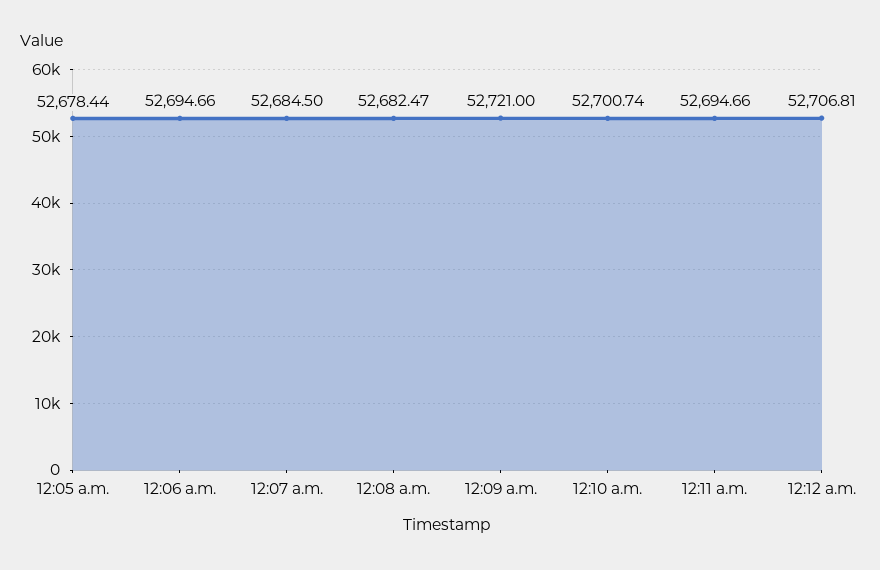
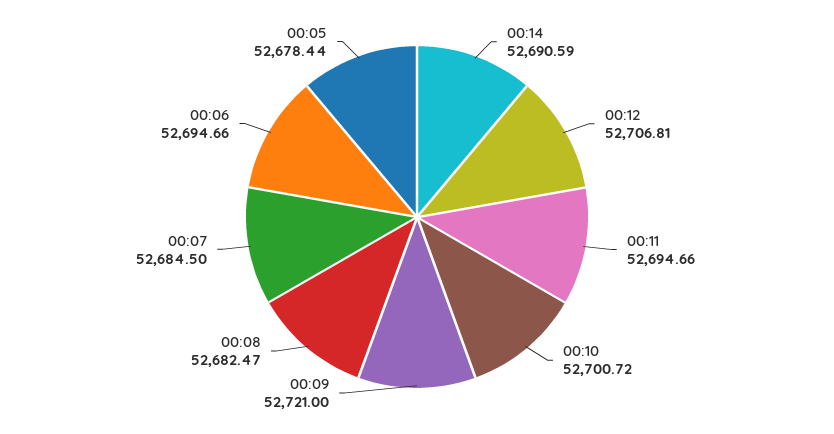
12:10 a.m.: 52700.74 -> 52700.72
00:14: none -> 52690.59

